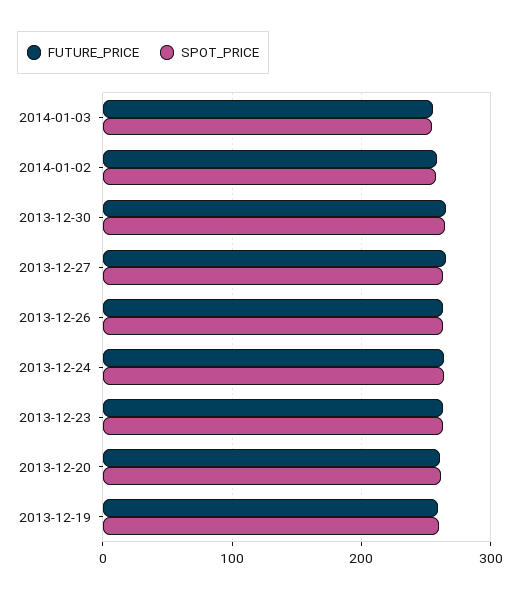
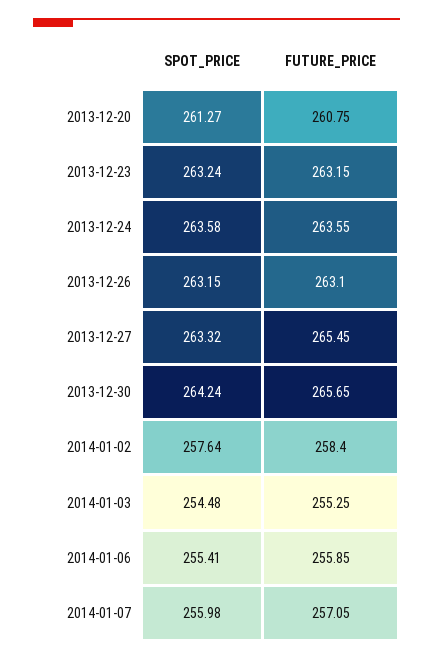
FUTURE_PRICE, 2013-12-19: 260 -> none
SPOT_PRICE, 2013-12-19: 260 -> none
SPOT_PRICE, 2014-01-06: none -> 255.41
FUTURE_PRICE, 2014-01-06: none -> 255.85
SPOT_PRICE, 2014-01-07: none -> 255.98
FUTURE_PRICE, 2014-01-07: none -> 257.05

